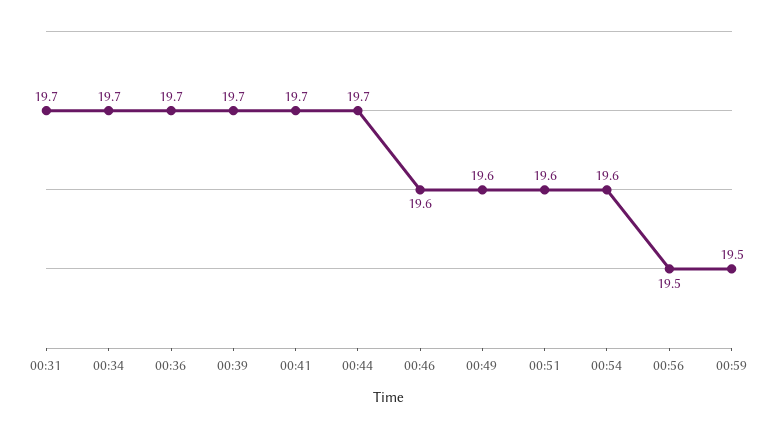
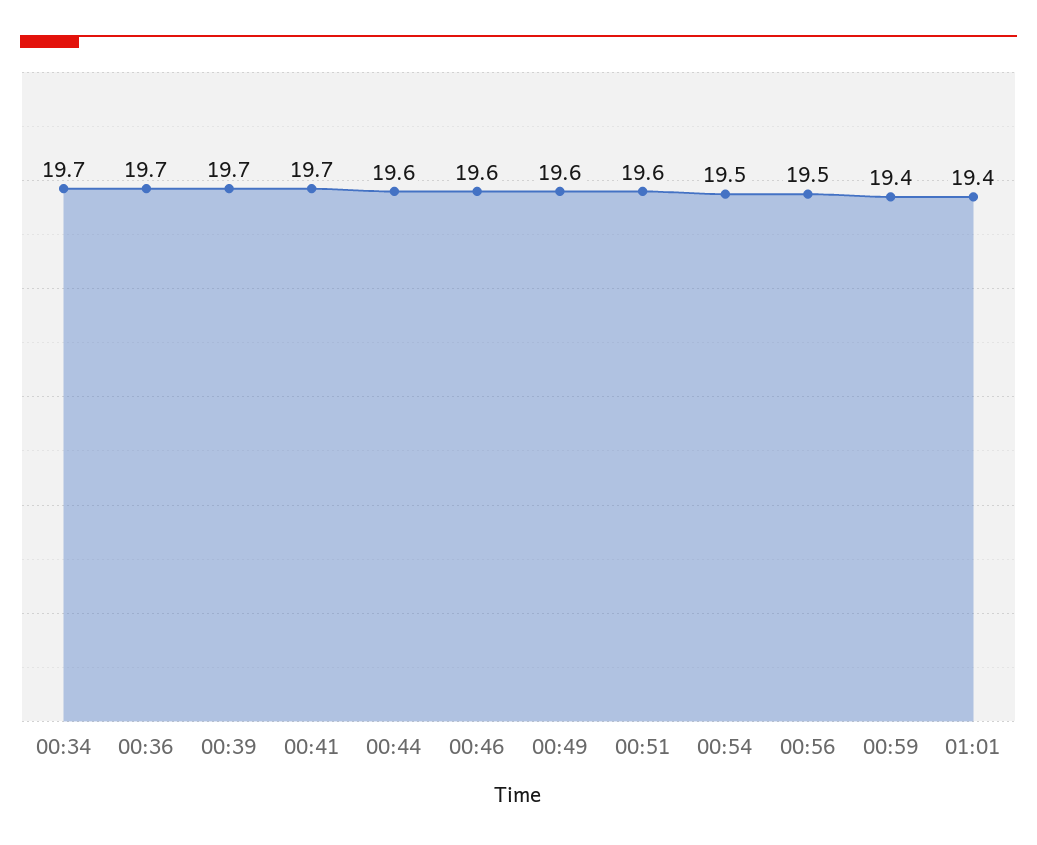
00:31: 19.7 -> none
00:44: 19.7 -> 19.6
00:54: 19.6 -> 19.5
00:59: 19.5 -> 19.4
01:01: none -> 19.4

